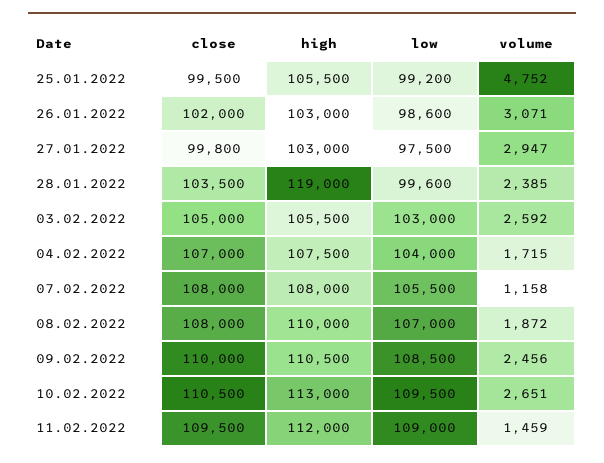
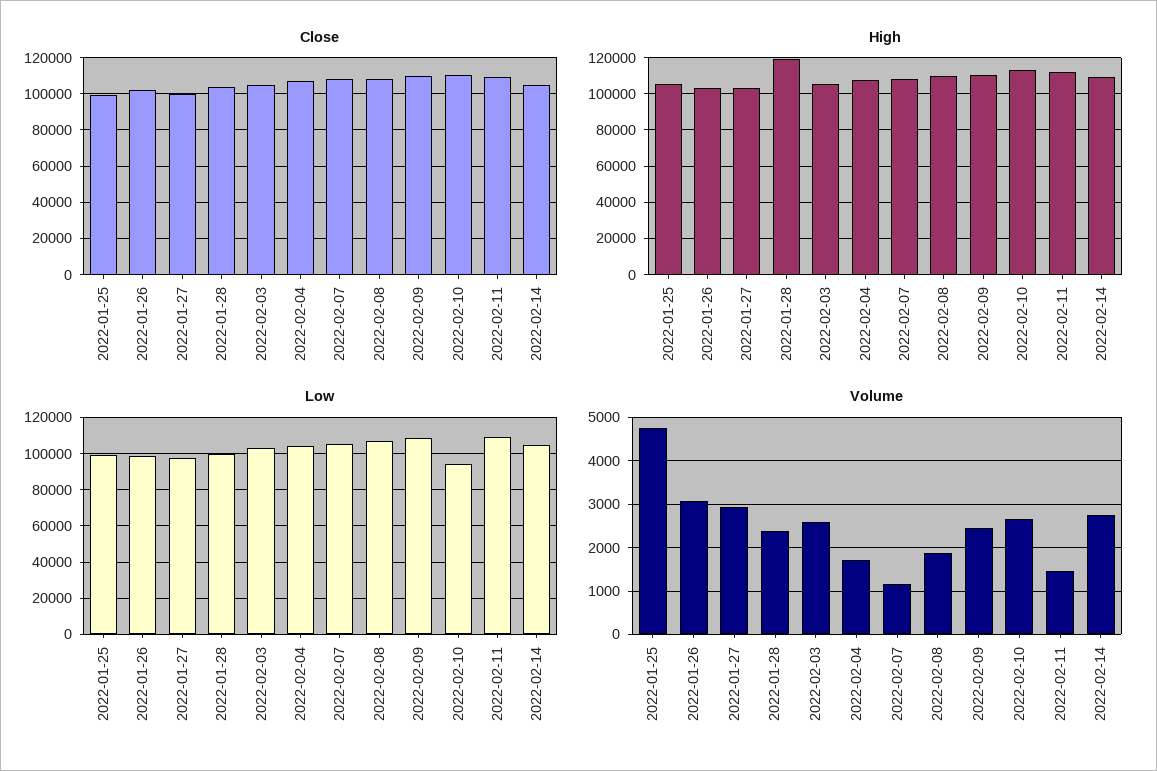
low, 10.02.2022: 109500 -> 95000
close, 2022-02-14: none -> 105000
high, 2022-02-14: none -> 110000
low, 2022-02-14: none -> 105000
volume, 2022-02-14: none -> 2800

